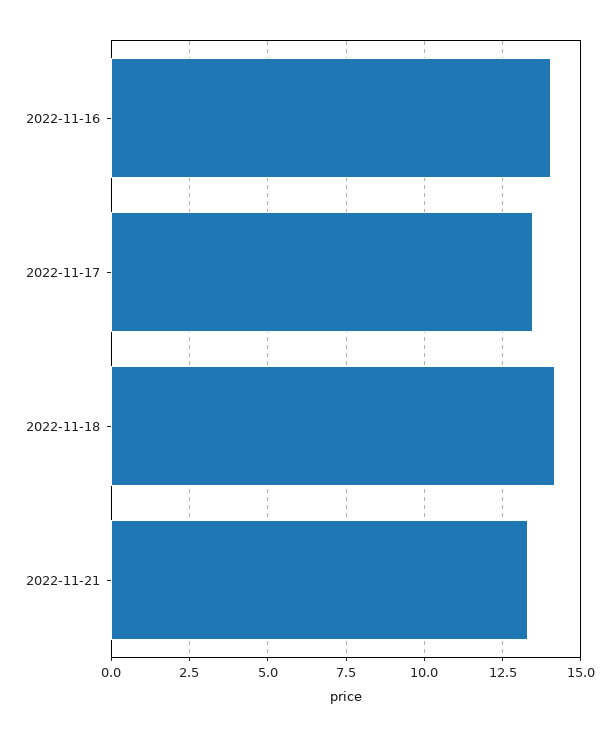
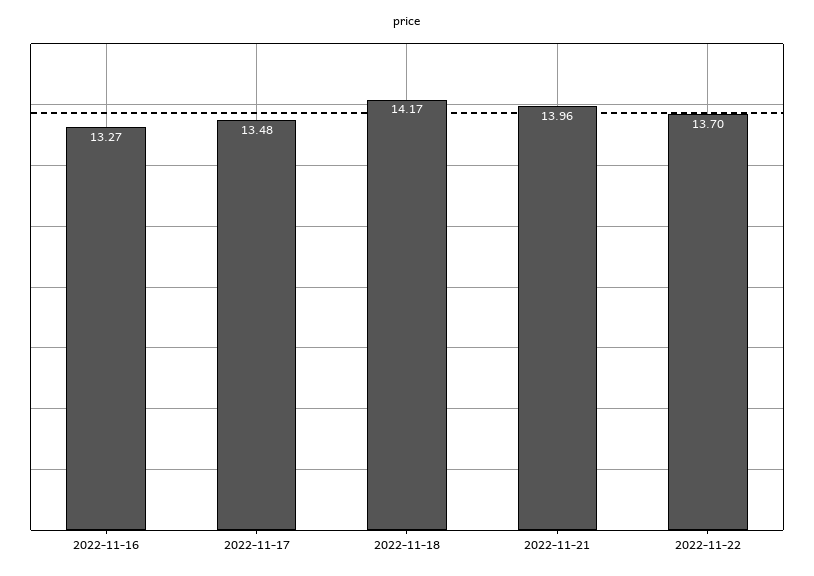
2022-11-16: 14 -> 13.27
2022-11-21: 13.25 -> 13.96
2022-11-22: none -> 13.7

